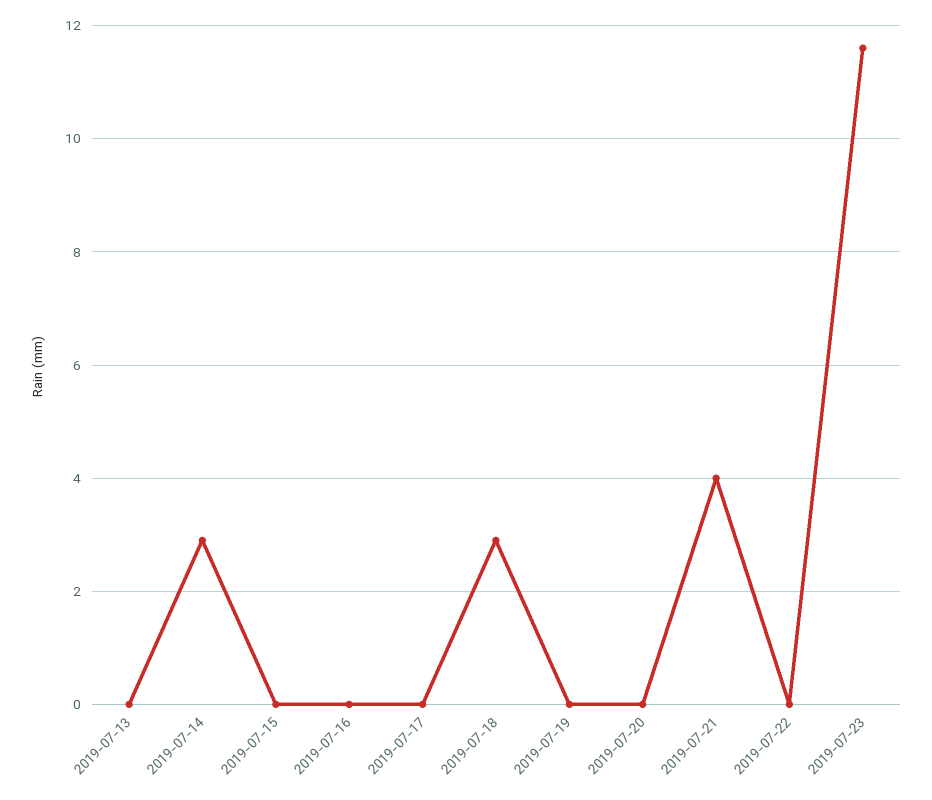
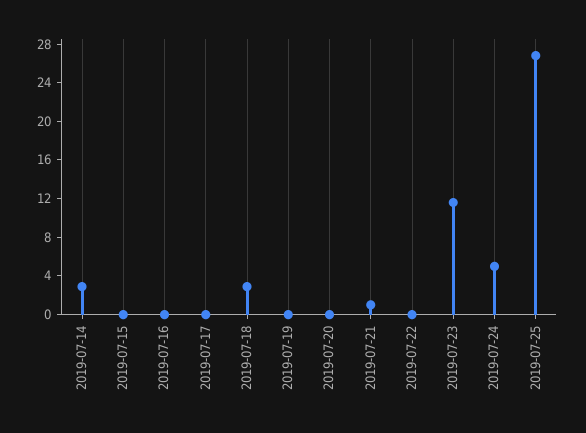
2019-07-13: 0 -> none
2019-07-21: 4 -> 1
2019-07-24: none -> 5
2019-07-25: none -> 27

